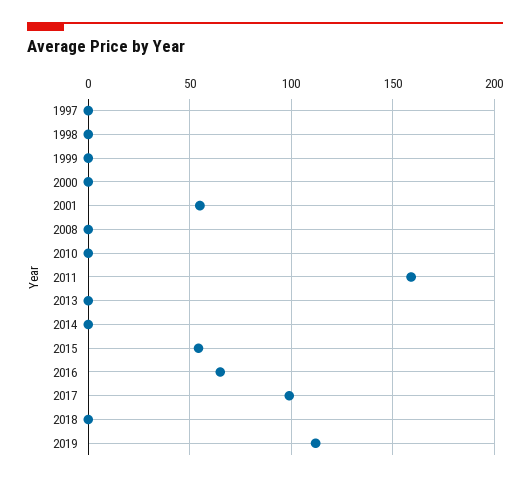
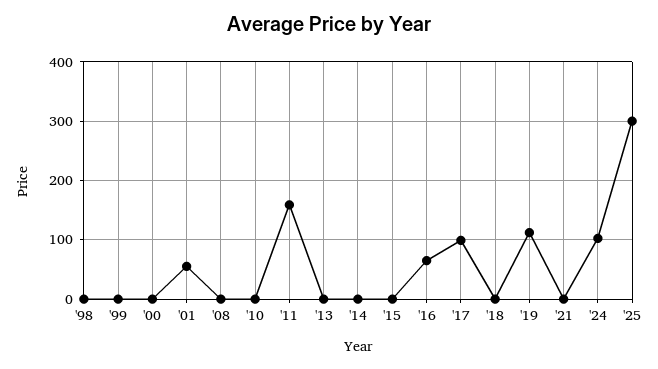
1997: 0 -> none
2015: 55 -> 0
'21: none -> 0
'24: none -> 100
'25: none -> 300

